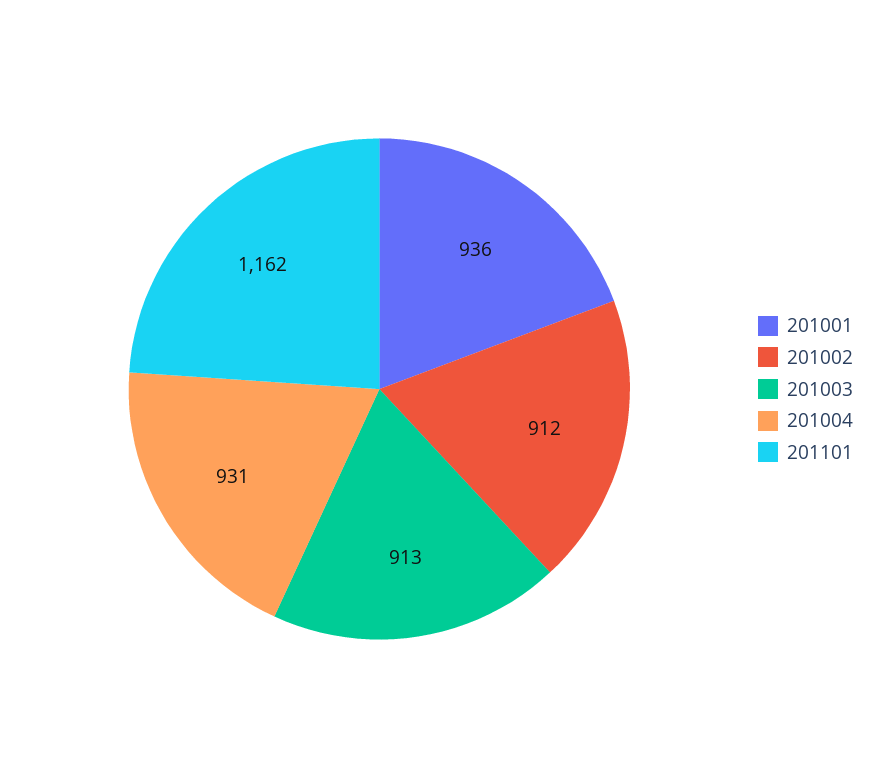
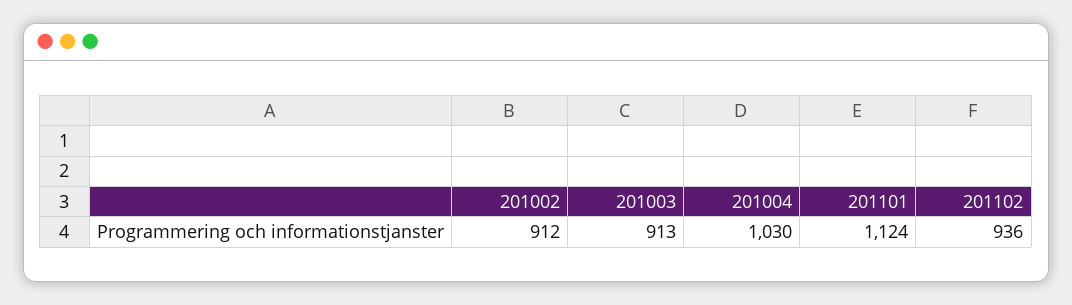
201001: 936 -> none
201004: 931 -> 1030
201101: 1162 -> 1124
201102: none -> 936

